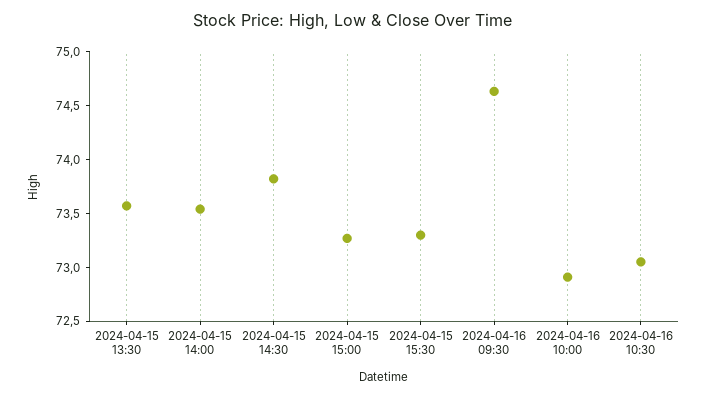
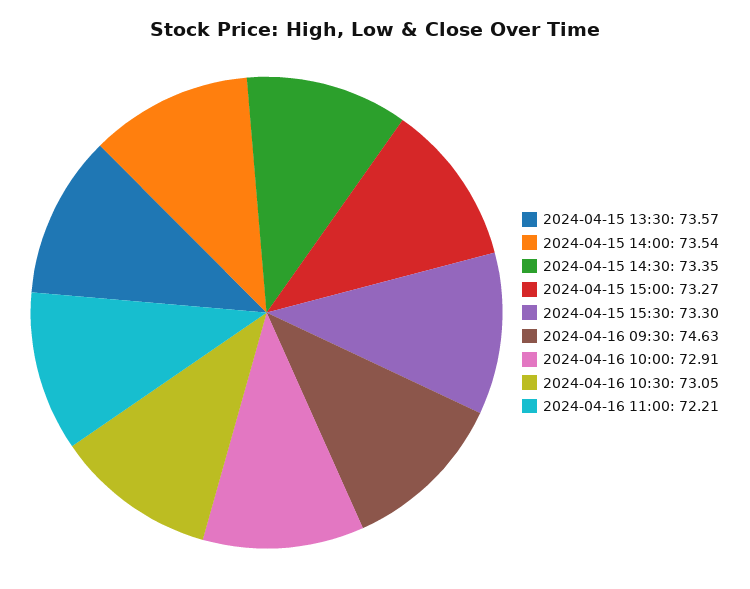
2024-04-15 14:30: 73.8 -> 73.35
2024-04-16 11:00: none -> 72.21

